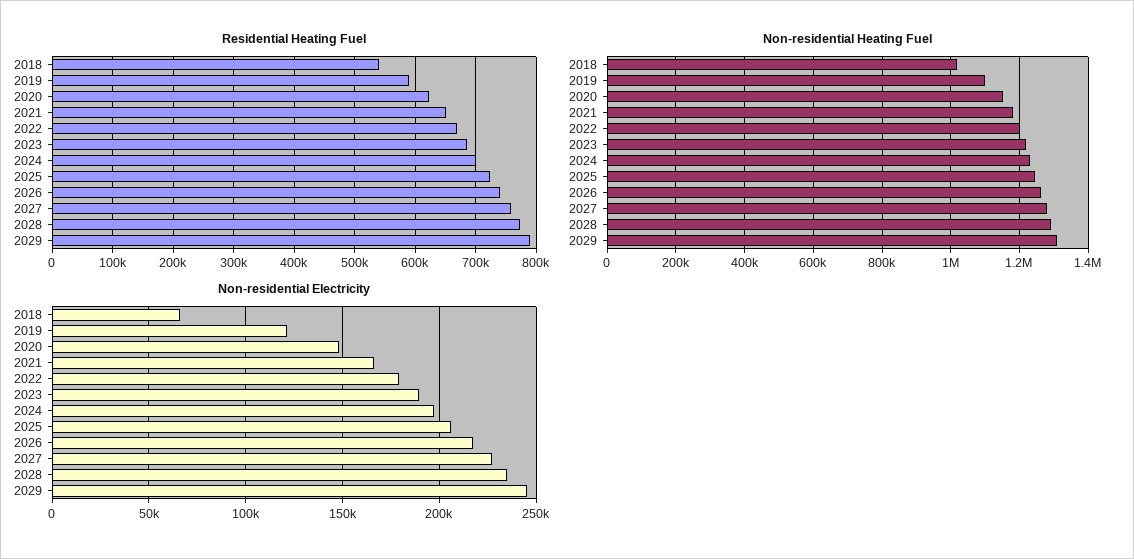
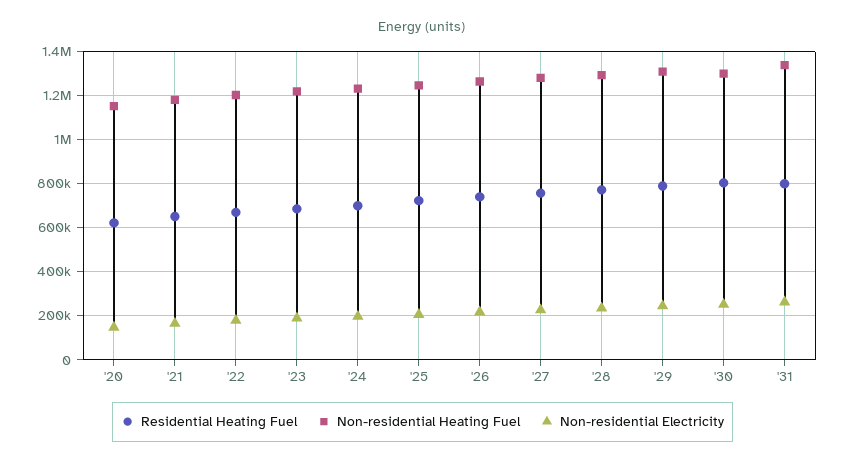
Residential Heating Fuel, 2018: 540000 -> none
Residential Heating Fuel, 2019: 590000 -> none
Non-residential Heating Fuel, 2018: 1020000 -> none
Non-residential Heating Fuel, 2019: 1100000 -> none
Non-residential Electricity, 2018: 65000 -> none
Non-residential Electricity, 2019: 120000 -> none
Residential Heating Fuel, '30: none -> 800000
Non-residential Heating Fuel, '30: none -> 1300000
Non-residential Electricity, '30: none -> 250000
Residential Heating Fuel, '31: none -> 800000
Non-residential Heating Fuel, '31: none -> 1350000
Non-residential Electricity, '31: none -> 250000

